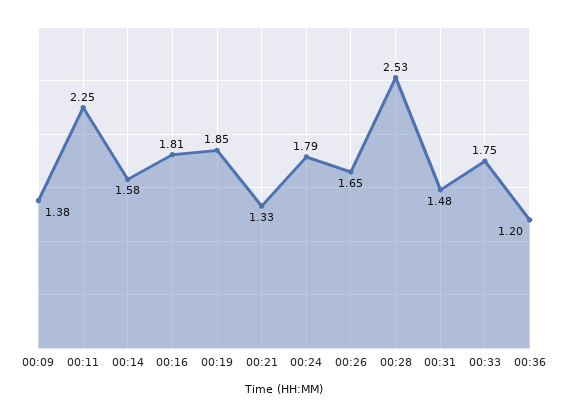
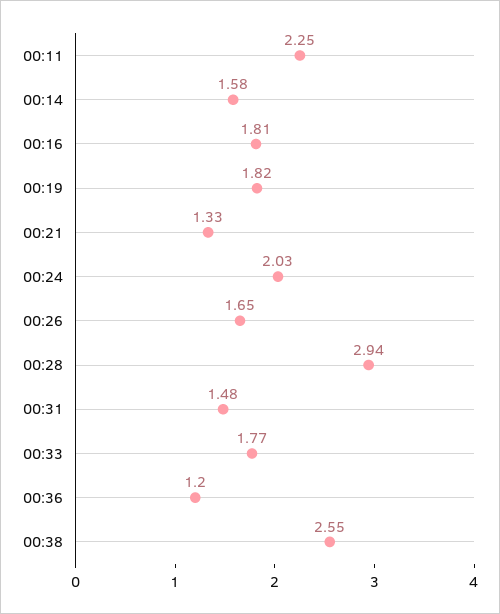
00:09: 1.38 -> none
00:19: 1.85 -> 1.82
00:24: 1.79 -> 2.03
00:28: 2.53 -> 2.94
00:33: 1.75 -> 1.77
00:38: none -> 2.55

